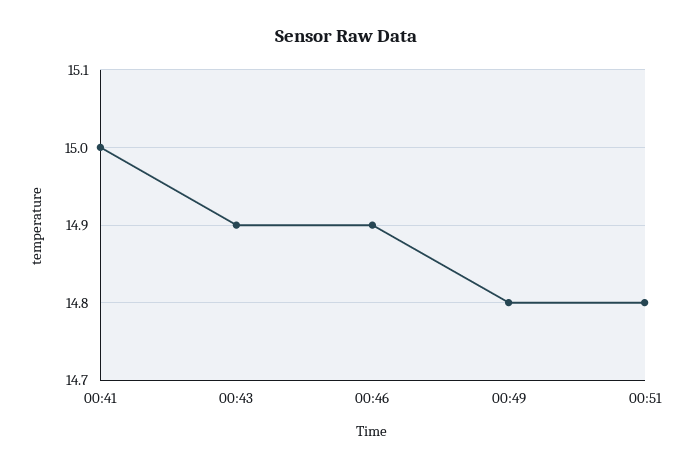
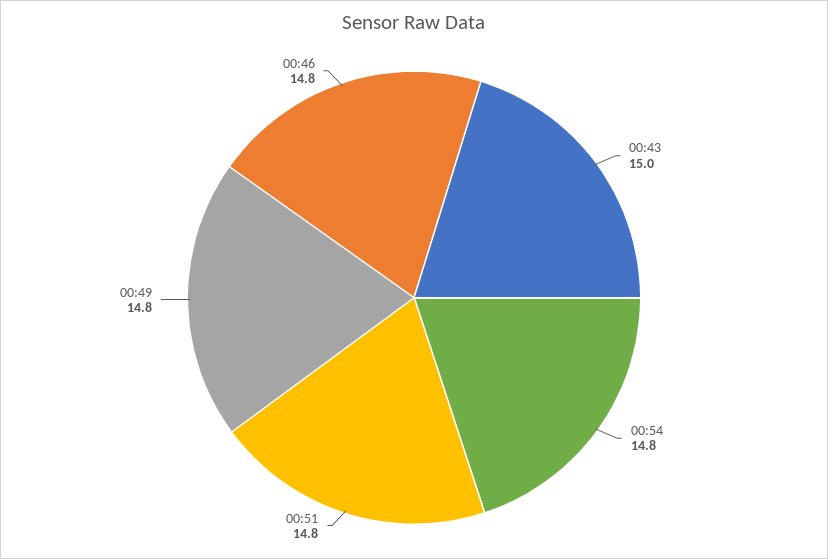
00:41: 15 -> none
00:43: 14.9 -> 15
00:46: 14.9 -> 14.8
00:54: none -> 14.8

